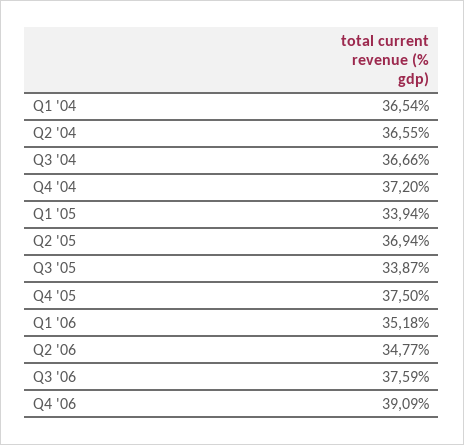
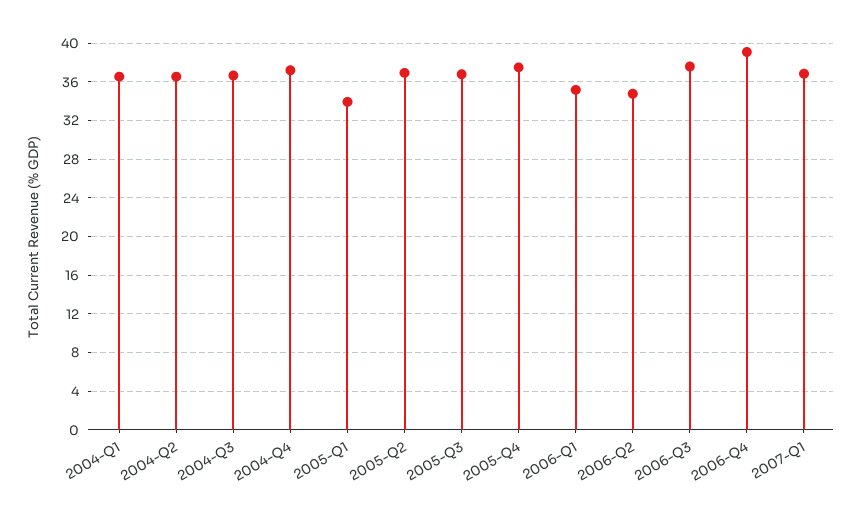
Q3 '05: 33.87 -> 37
2007-Q1: none -> 37

